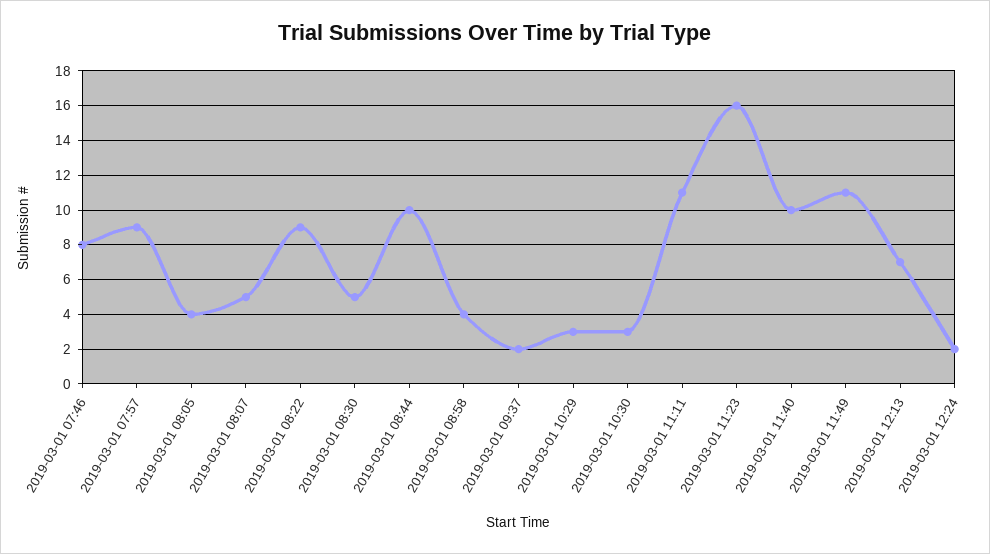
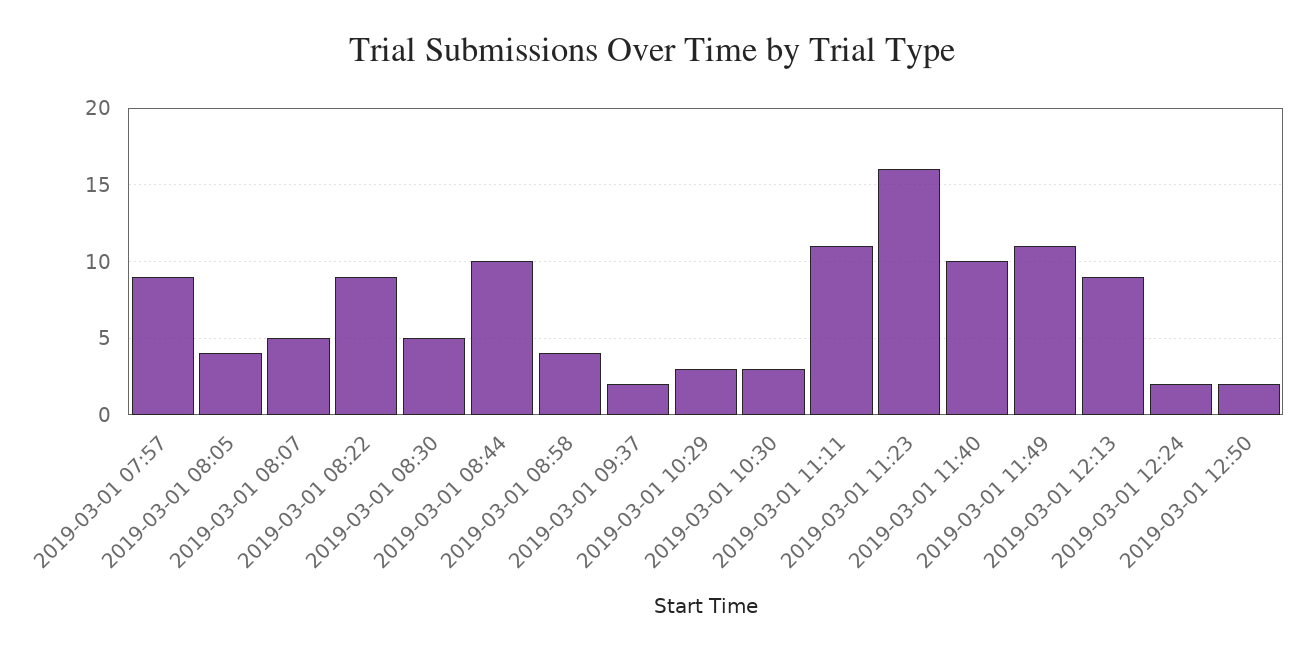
2019-03-01 07:46: 8 -> none
2019-03-01 12:13: 7 -> 9
2019-03-01 12:50: none -> 2

